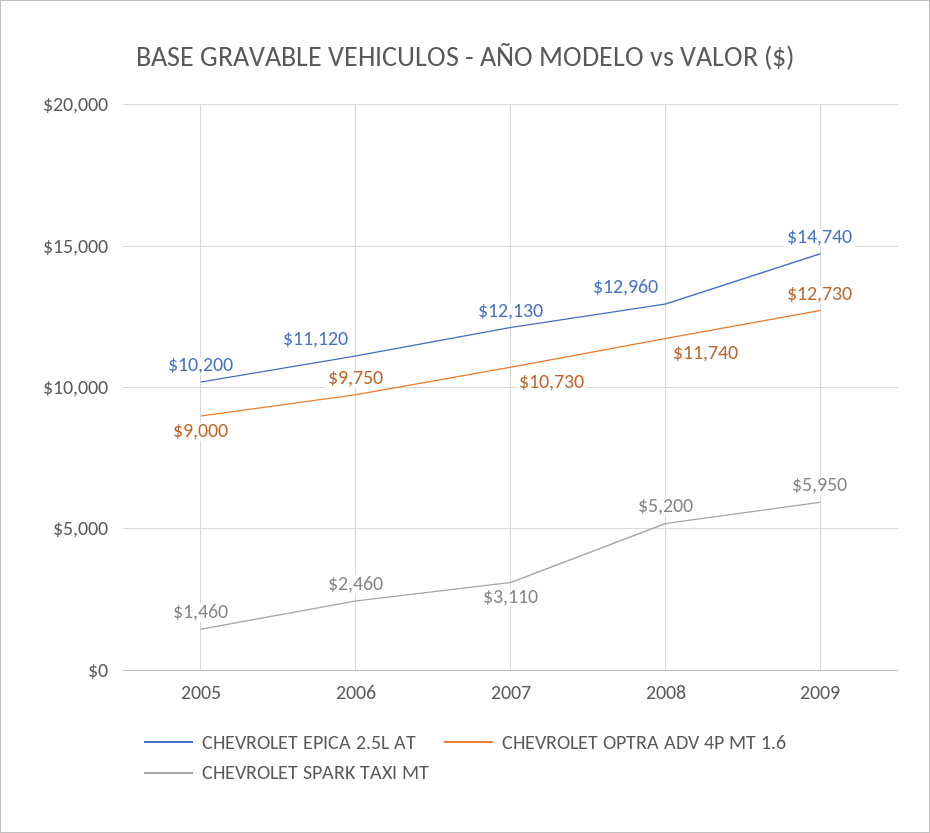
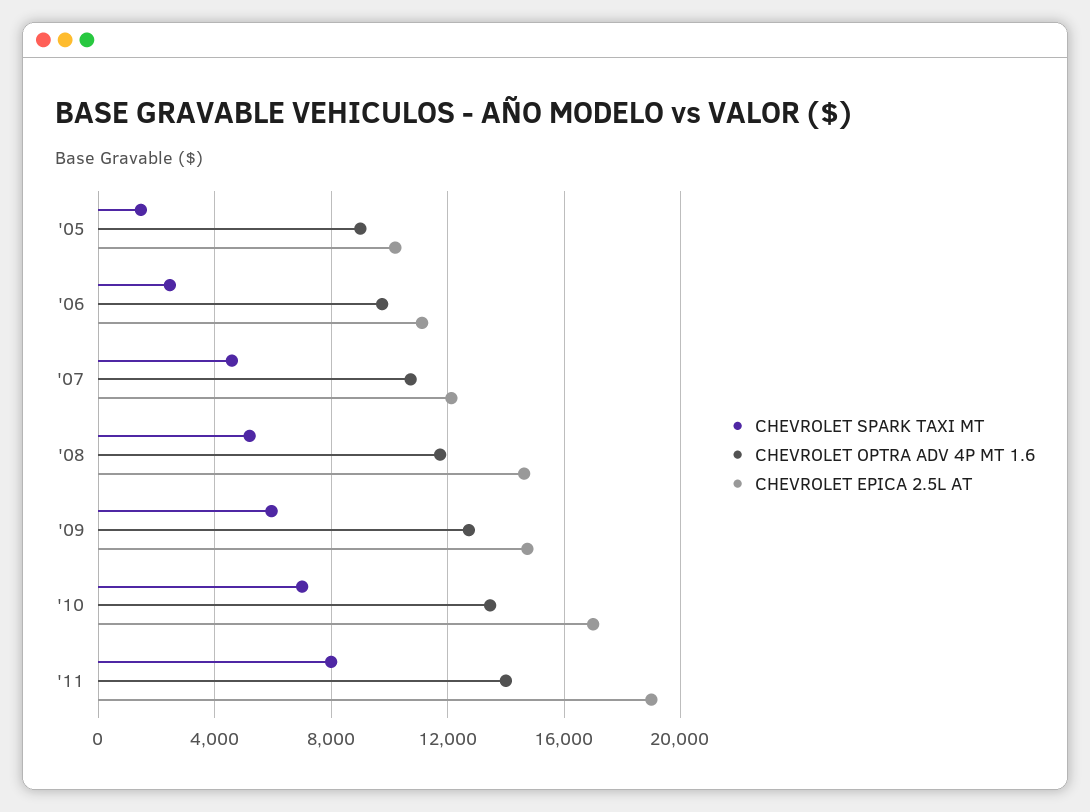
CHEVROLET SPARK TAXI MT, 2007: 3110 -> 4500
CHEVROLET EPICA 2.5L AT, 2008: 12960 -> 14500
CHEVROLET SPARK TAXI MT, '10: none -> 7000
CHEVROLET OPTRA ADV 4P MT 1.6, '10: none -> 13500
CHEVROLET EPICA 2.5L AT, '10: none -> 17000
CHEVROLET SPARK TAXI MT, '11: none -> 8000
CHEVROLET OPTRA ADV 4P MT 1.6, '11: none -> 14000
CHEVROLET EPICA 2.5L AT, '11: none -> 19000

